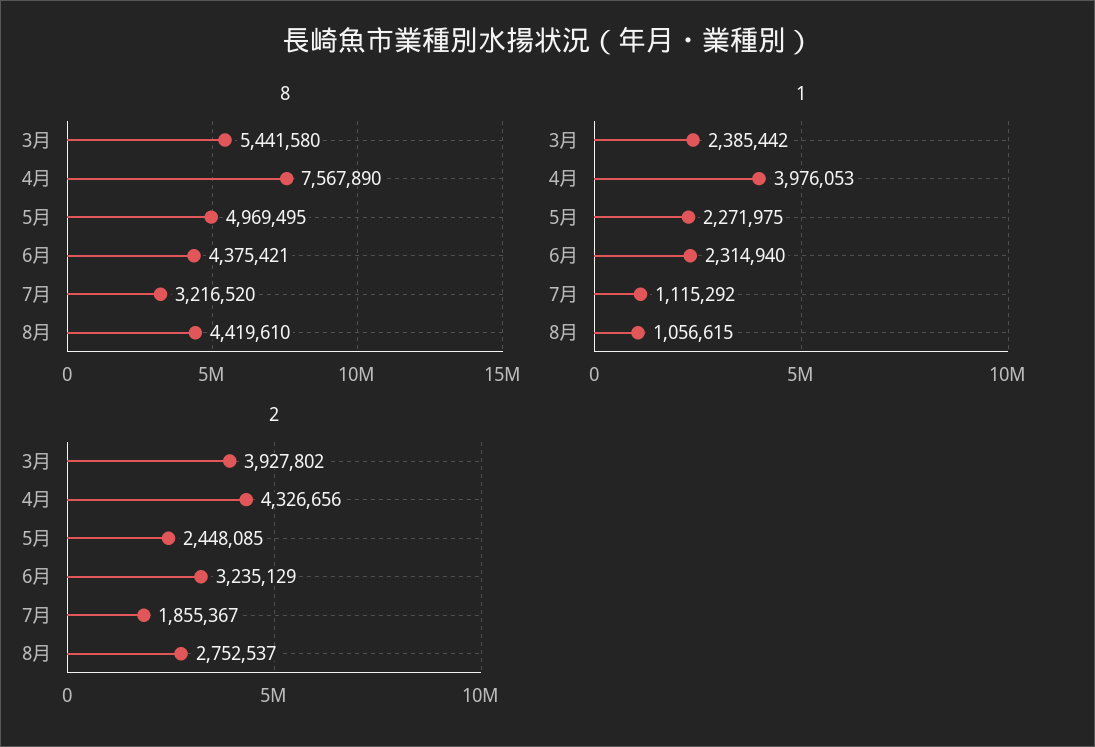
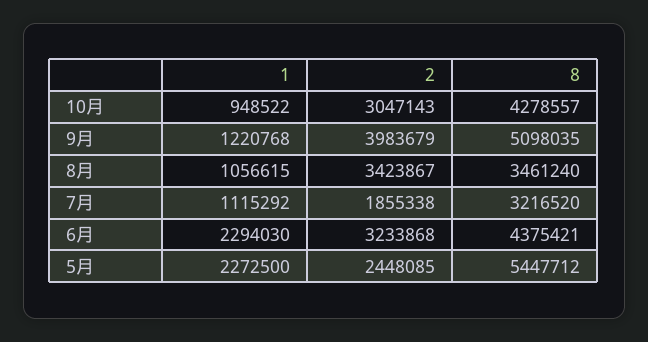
8, 3月: 5441580 -> none
8, 4月: 7567890 -> none
8, 5月: 4969495 -> 5447712
8, 8月: 4419610 -> 3461240
1, 3月: 2385442 -> none
1, 4月: 3976053 -> none
1, 5月: 2271975 -> 2272500
1, 6月: 2314940 -> 2294030
2, 3月: 3927802 -> none
2, 4月: 4326656 -> none
2, 6月: 3235129 -> 3233868
2, 7月: 1855367 -> 1855338
2, 8月: 2752537 -> 3423867
1, 10月: none -> 948522
2, 10月: none -> 3047143
8, 10月: none -> 4278557
1, 9月: none -> 1220768
2, 9月: none -> 3983679
8, 9月: none -> 5098035

